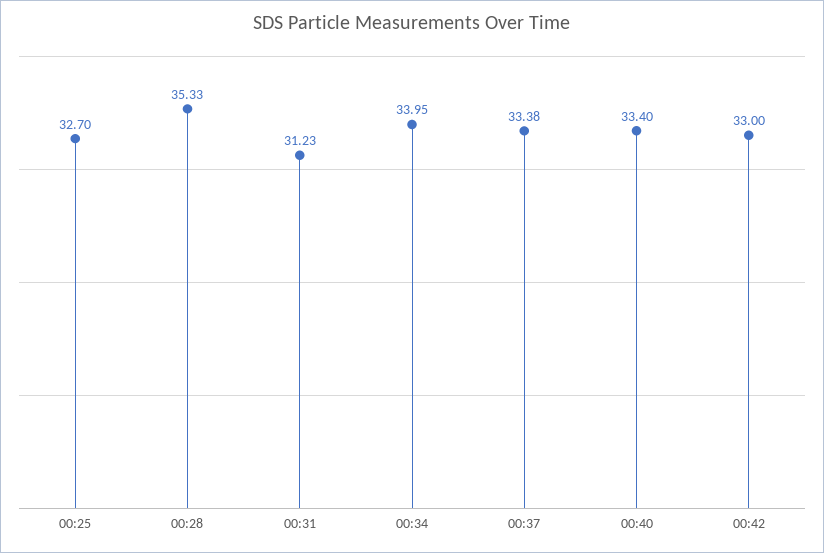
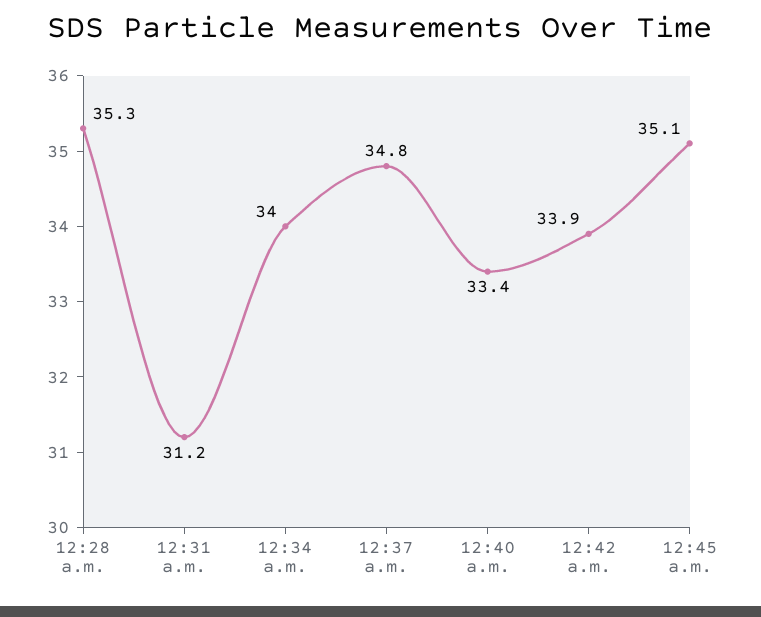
00:25: 32.7 -> none
00:37: 33.38 -> 34.8
00:42: 33 -> 33.9
12:45 a.m.: none -> 35.1

